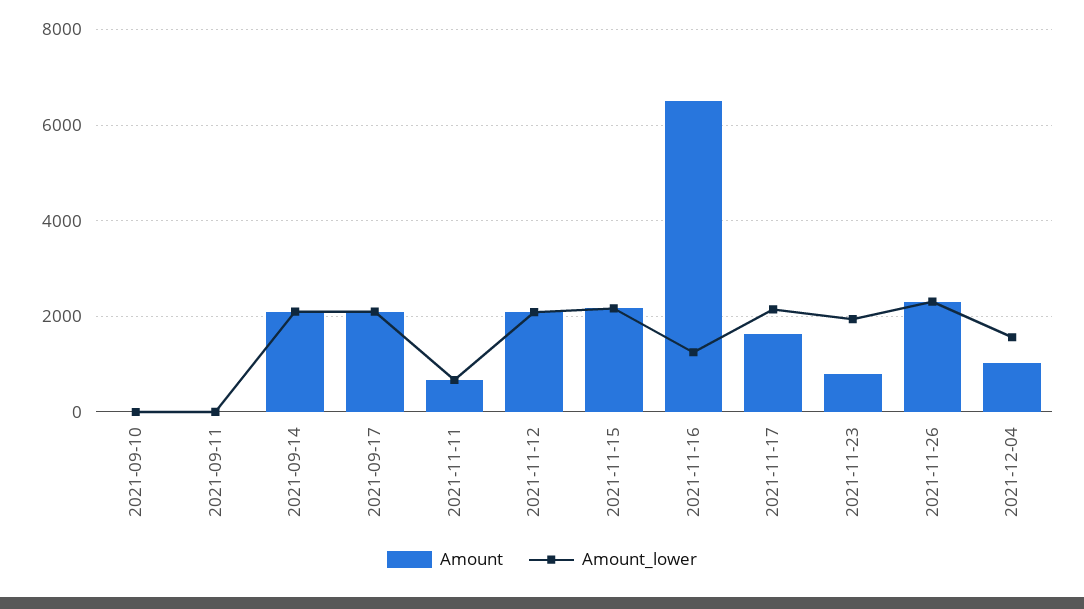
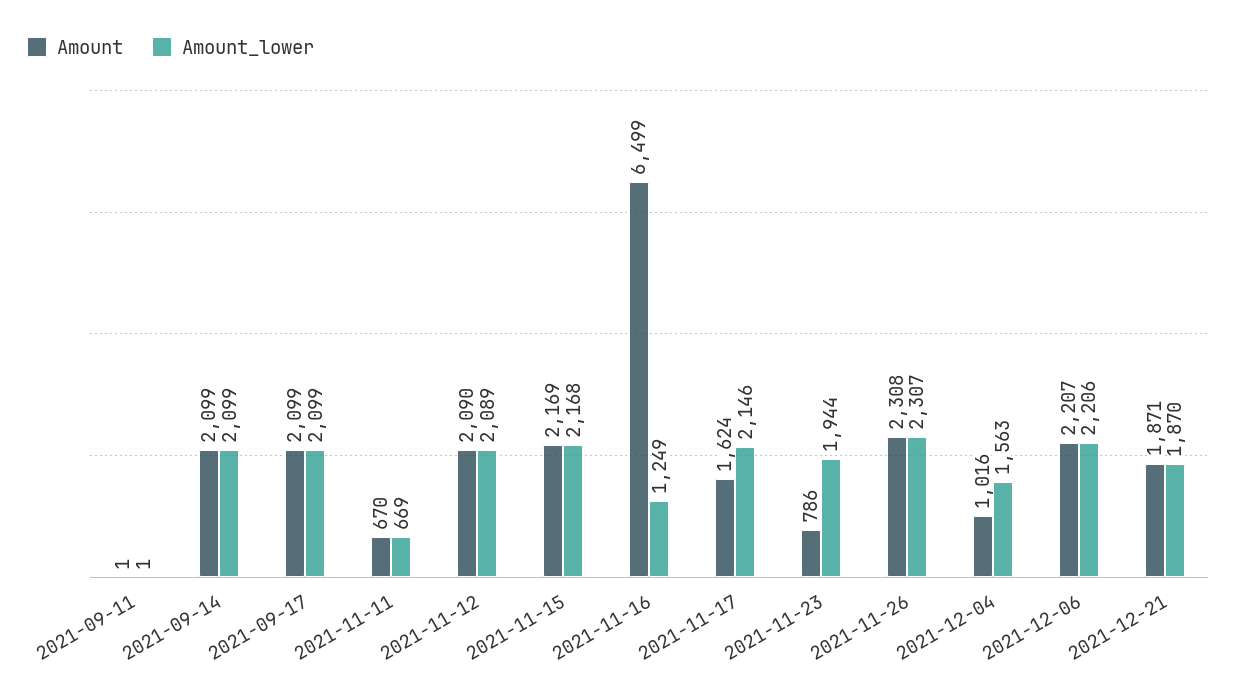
Amount, 2021-09-10: 0 -> none
Amount_lower, 2021-09-10: 0 -> none
Amount, 2021-12-06: none -> 2207
Amount_lower, 2021-12-06: none -> 2206
Amount, 2021-12-21: none -> 1871
Amount_lower, 2021-12-21: none -> 1870

